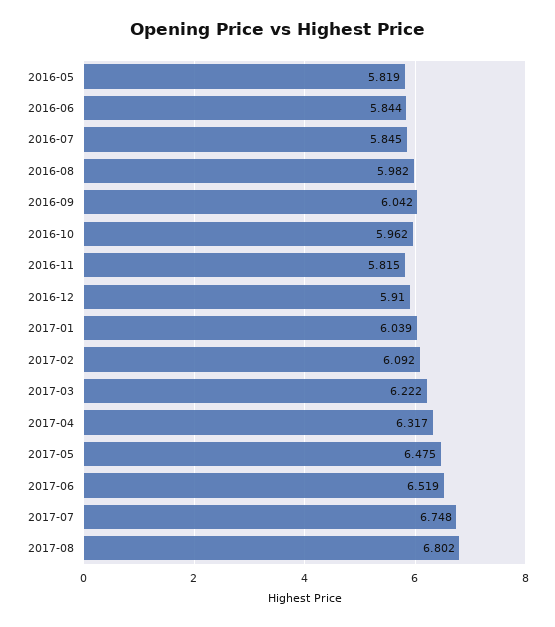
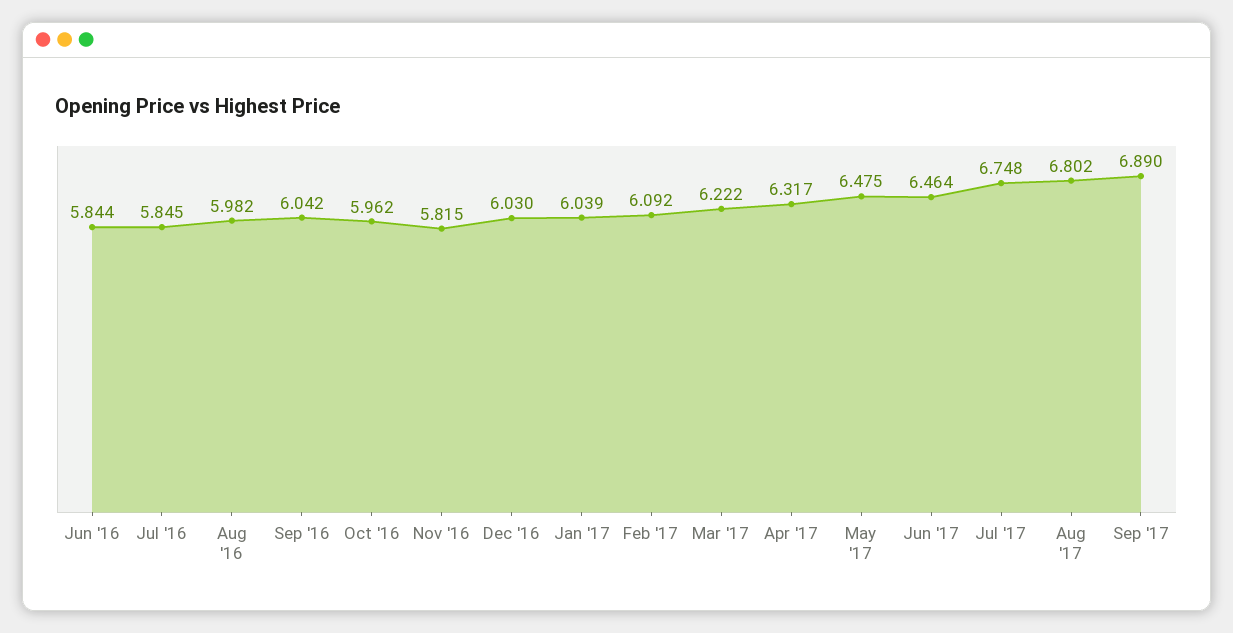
2016-05: 5.819 -> none
2016-12: 5.91 -> 6.03
2017-06: 6.519 -> 6.464
Sep '17: none -> 6.89

